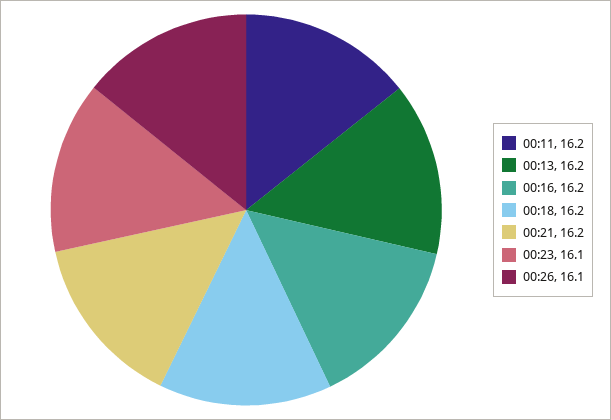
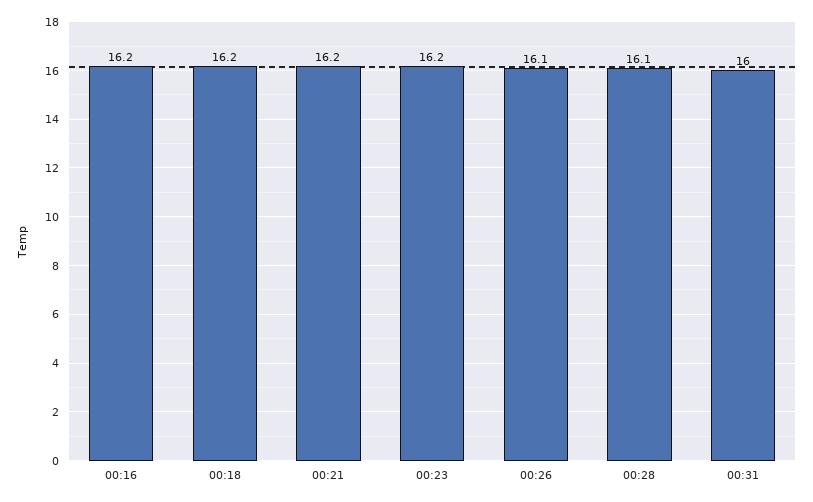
00:11: 16.2 -> none
00:13: 16.2 -> none
00:23: 16.1 -> 16.2
00:28: none -> 16.1
00:31: none -> 16

